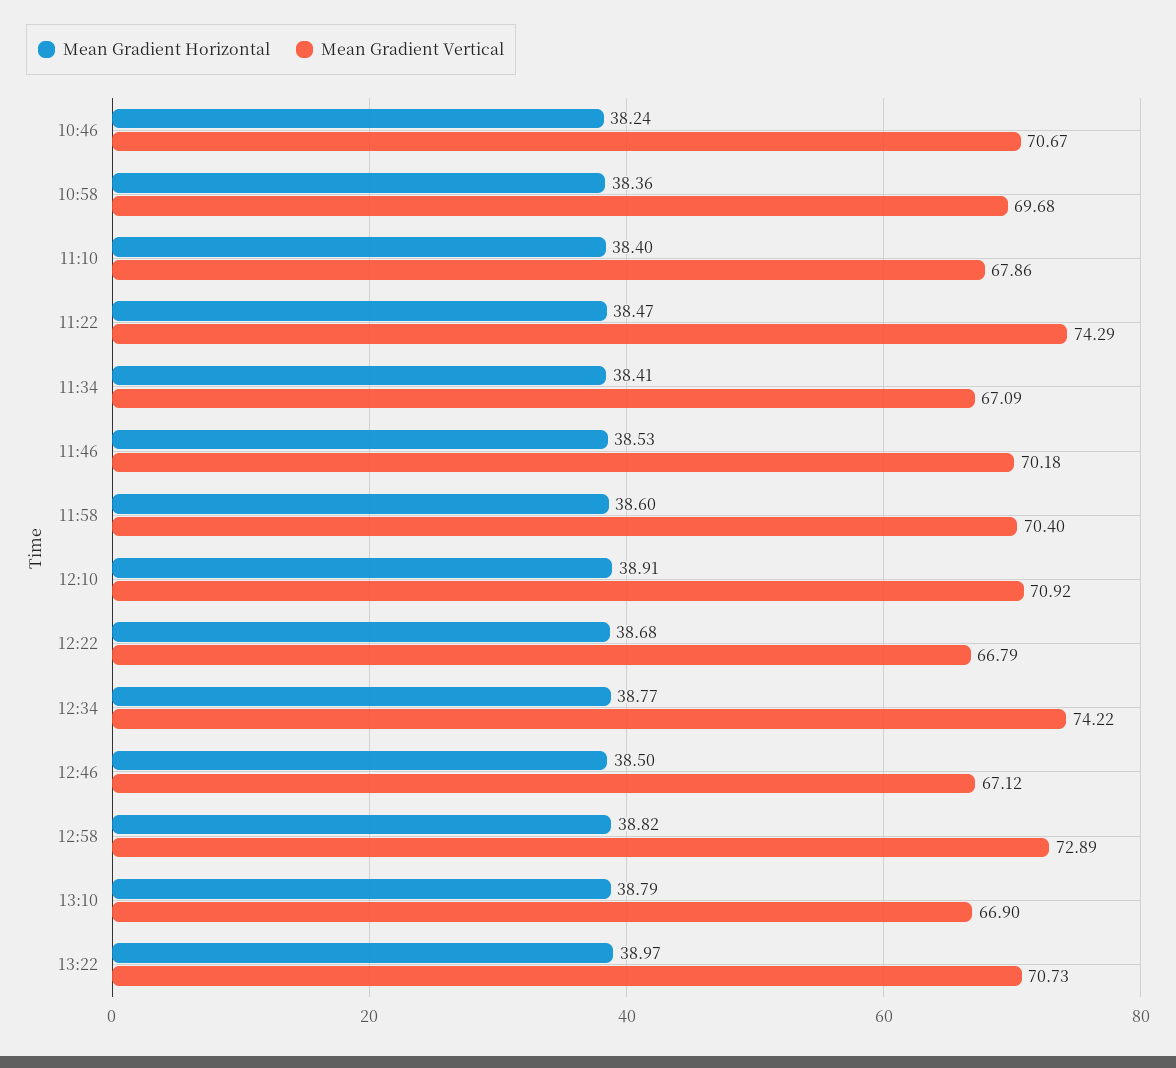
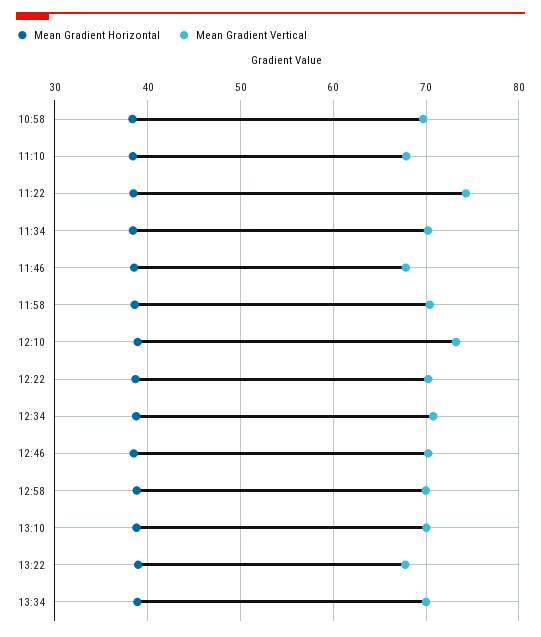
Mean Gradient Horizontal, 10:46: 38.24 -> none
Mean Gradient Vertical, 10:46: 70.67 -> none
Mean Gradient Vertical, 11:34: 67.09 -> 70
Mean Gradient Vertical, 11:46: 70.18 -> 68
Mean Gradient Vertical, 12:10: 70.92 -> 73
Mean Gradient Vertical, 12:22: 66.79 -> 70
Mean Gradient Vertical, 12:34: 74.22 -> 71
Mean Gradient Vertical, 12:46: 67.12 -> 70
Mean Gradient Vertical, 12:58: 72.89 -> 70
Mean Gradient Vertical, 13:10: 66.9 -> 70
Mean Gradient Vertical, 13:22: 70.73 -> 68
Mean Gradient Horizontal, 13:34: none -> 39
Mean Gradient Vertical, 13:34: none -> 70

